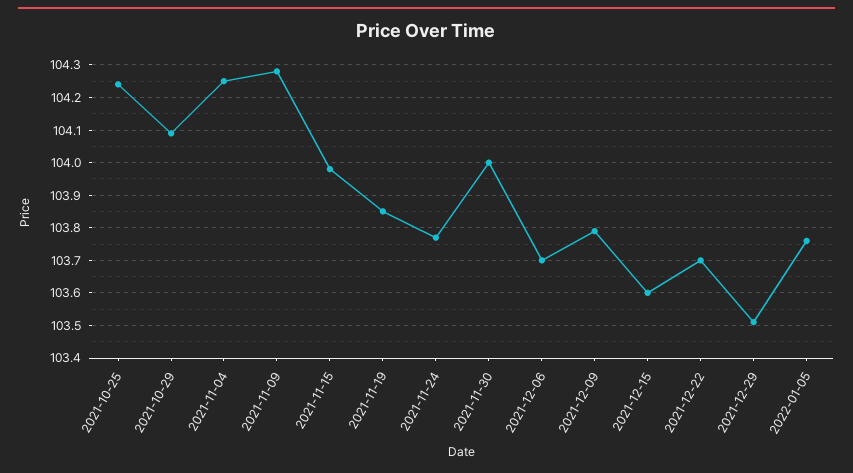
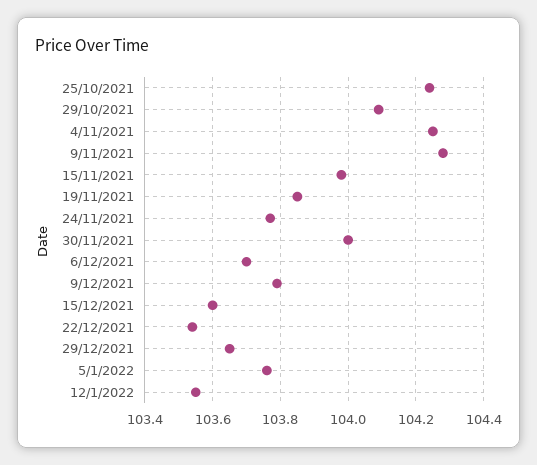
2021-12-22: 103.7 -> 103.55
2021-12-29: 103.5 -> 103.65
12/1/2022: none -> 103.55

